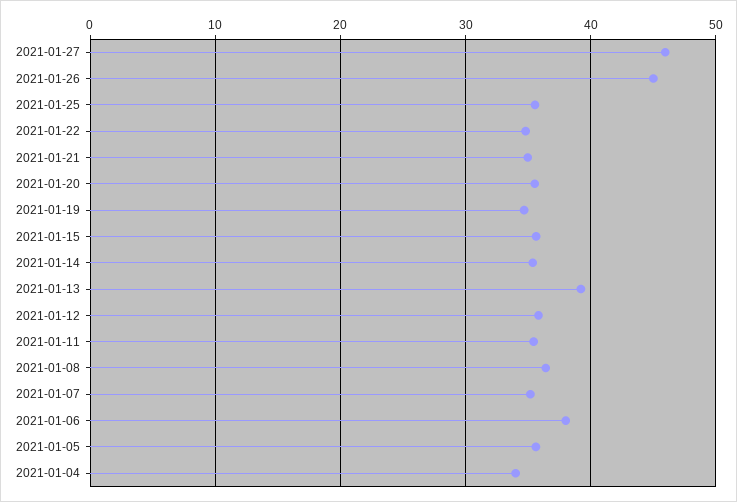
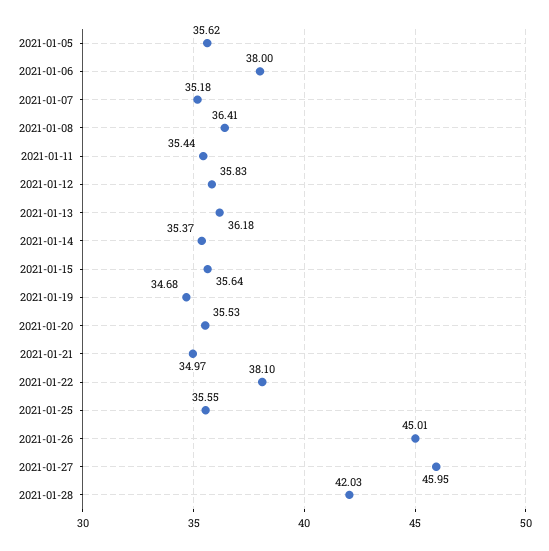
2021-01-22: 35 -> 38.1
2021-01-13: 39 -> 36.18
2021-01-04: 34 -> none
2021-01-28: none -> 42.03

